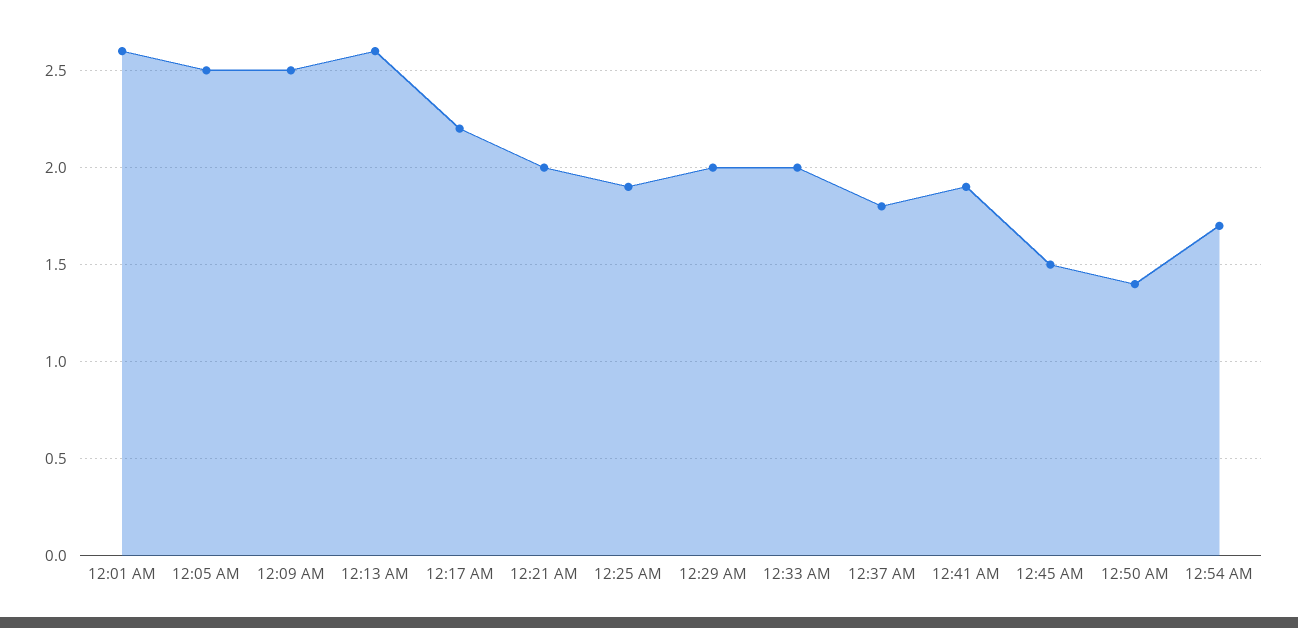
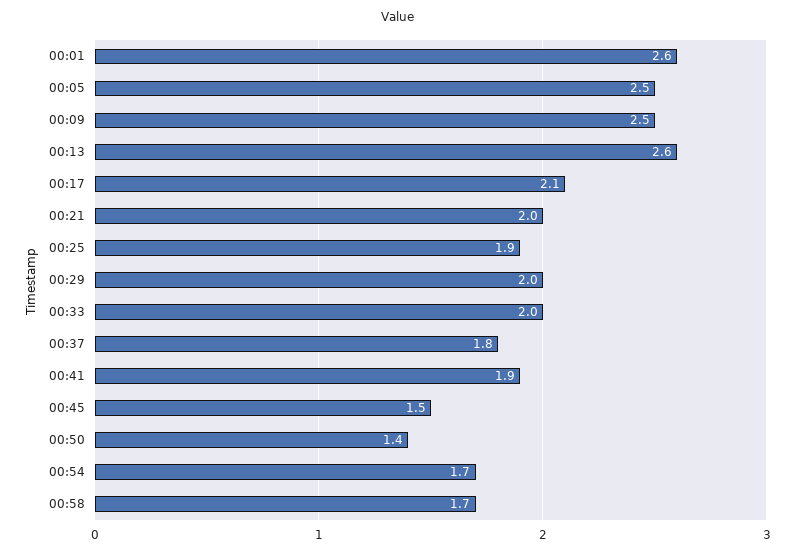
12:17 AM: 2.2 -> 2.1
00:58: none -> 1.7

